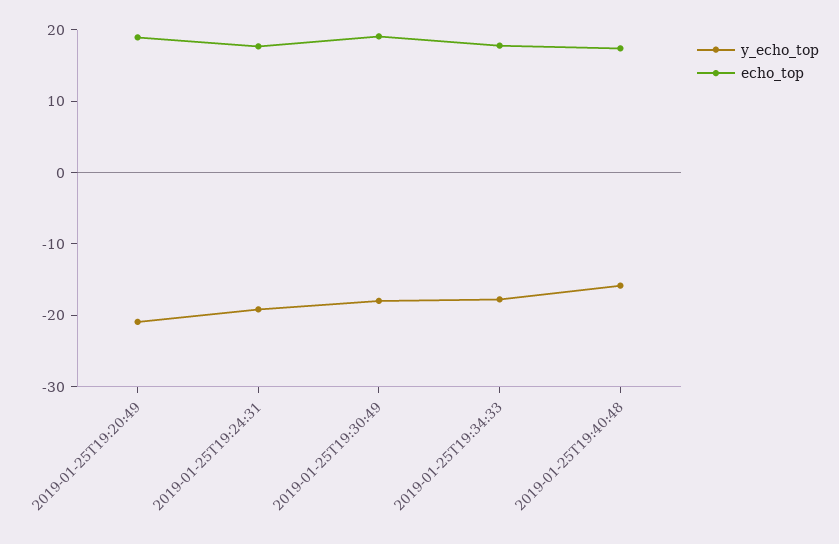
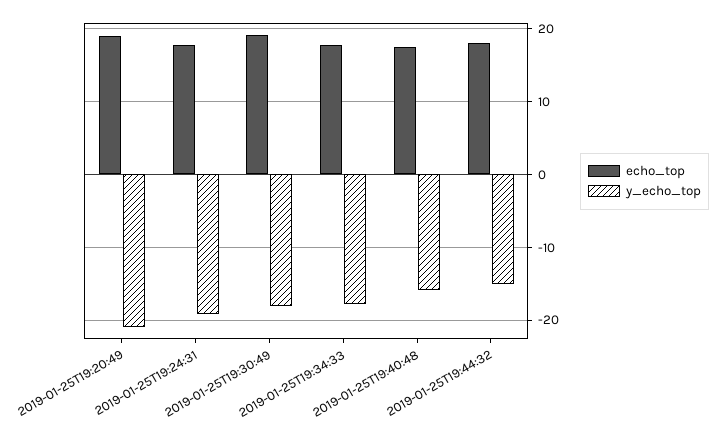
echo_top, 2019-01-25T19:44:32: none -> 18
y_echo_top, 2019-01-25T19:44:32: none -> -15

